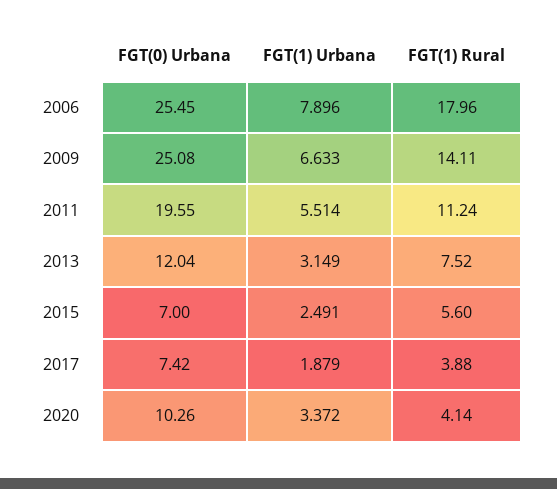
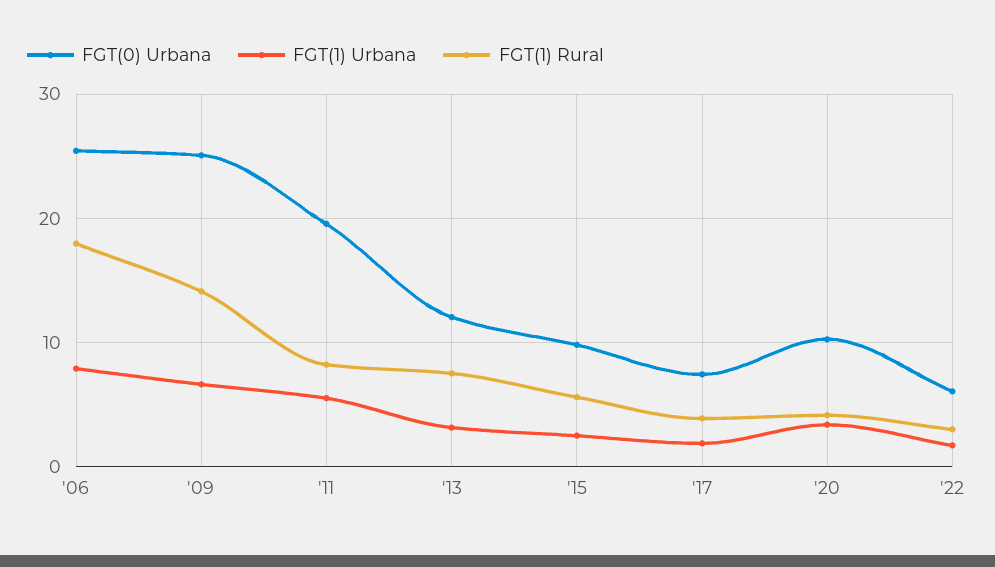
FGT(1) Rural, 2011: 11.24 -> 8
FGT(0) Urbana, 2015: 7 -> 10
FGT(0) Urbana, '22: none -> 6
FGT(1) Urbana, '22: none -> 2
FGT(1) Rural, '22: none -> 3

